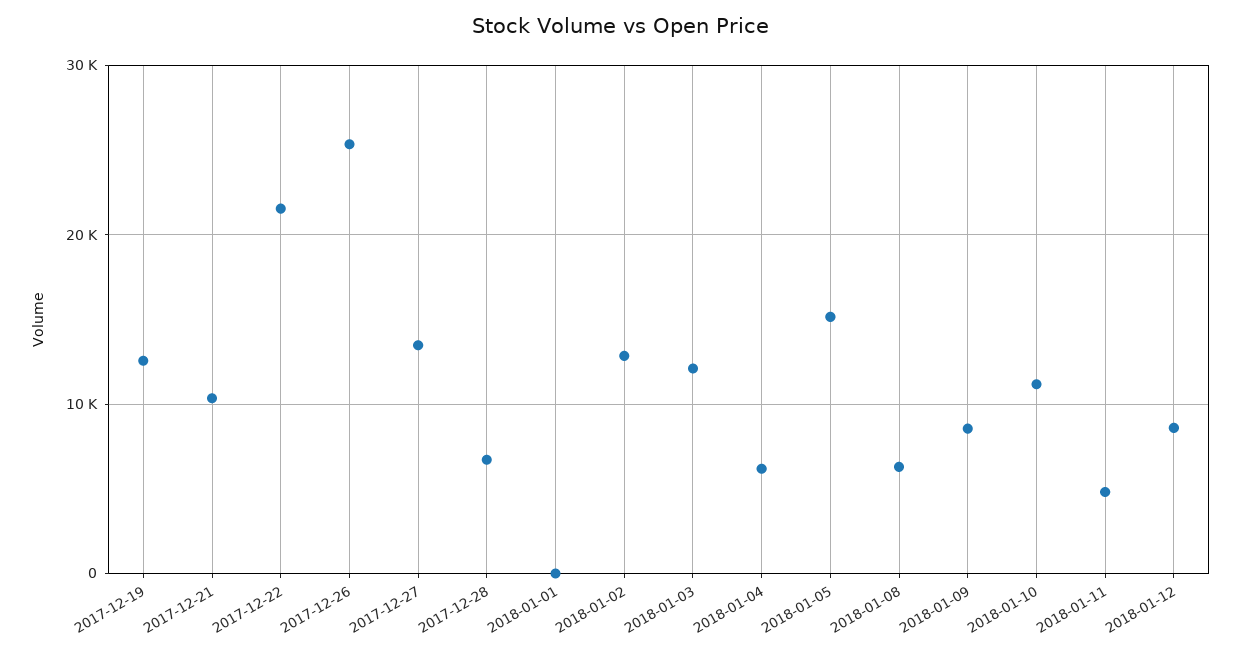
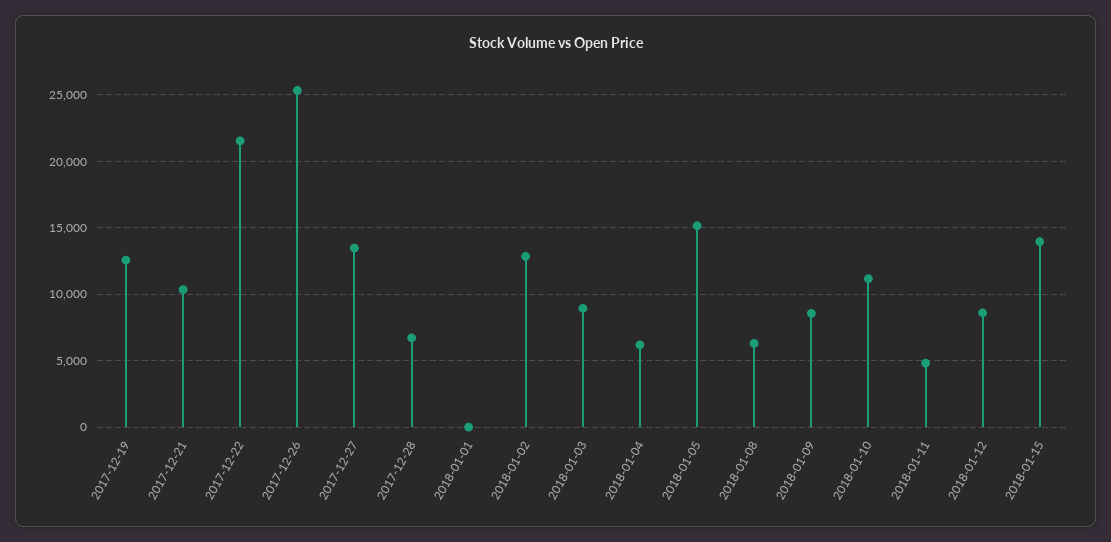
2018-01-03: 12000 -> 9000
2018-01-15: none -> 14000

